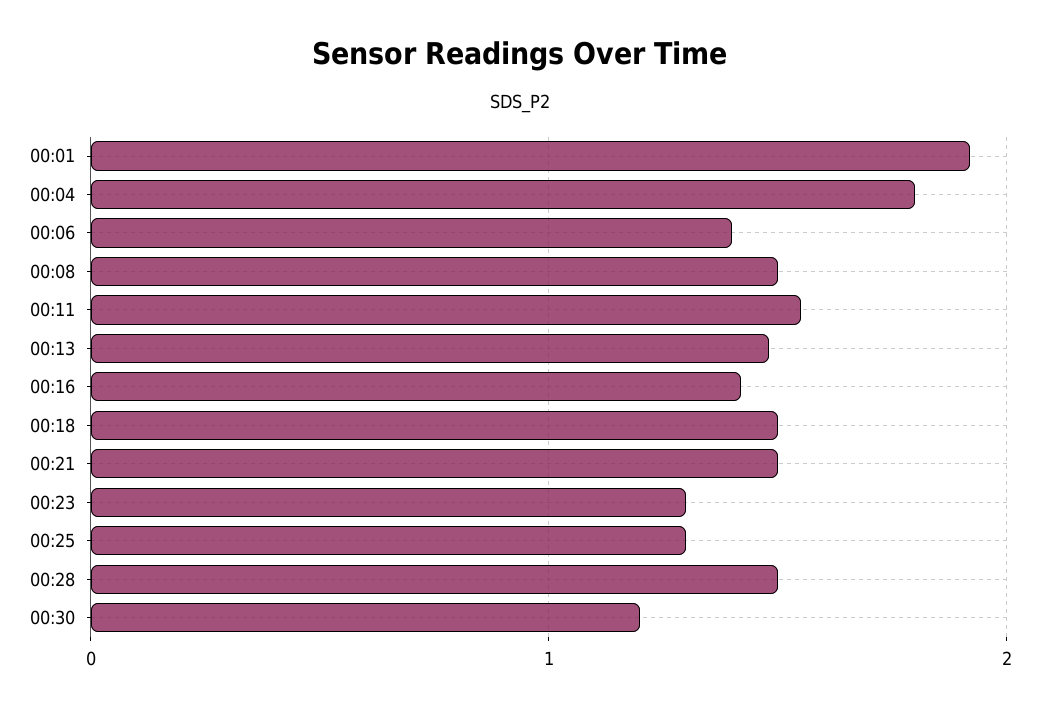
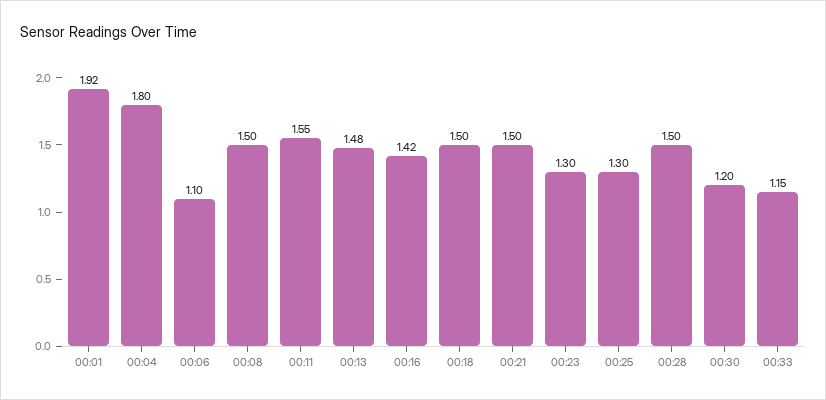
00:06: 1.4 -> 1.1
00:33: none -> 1.15

